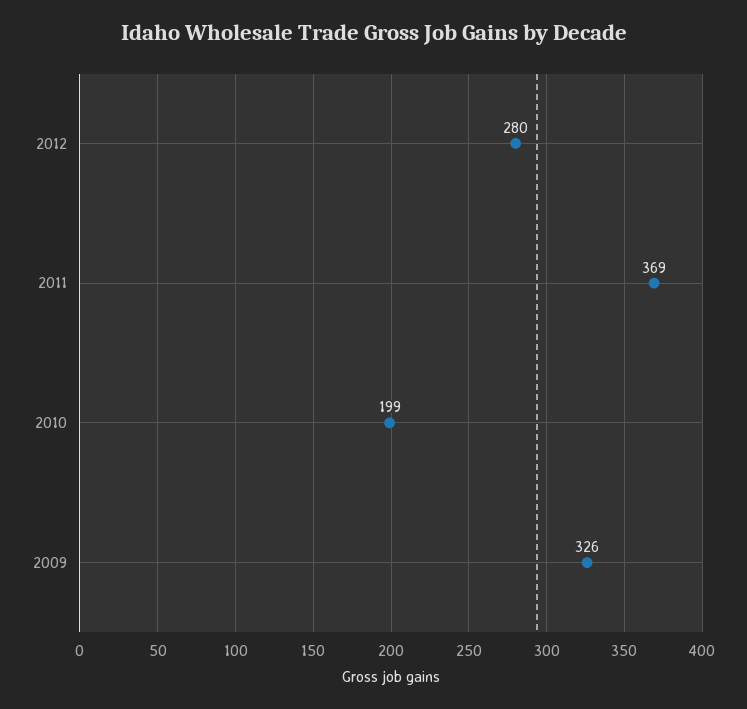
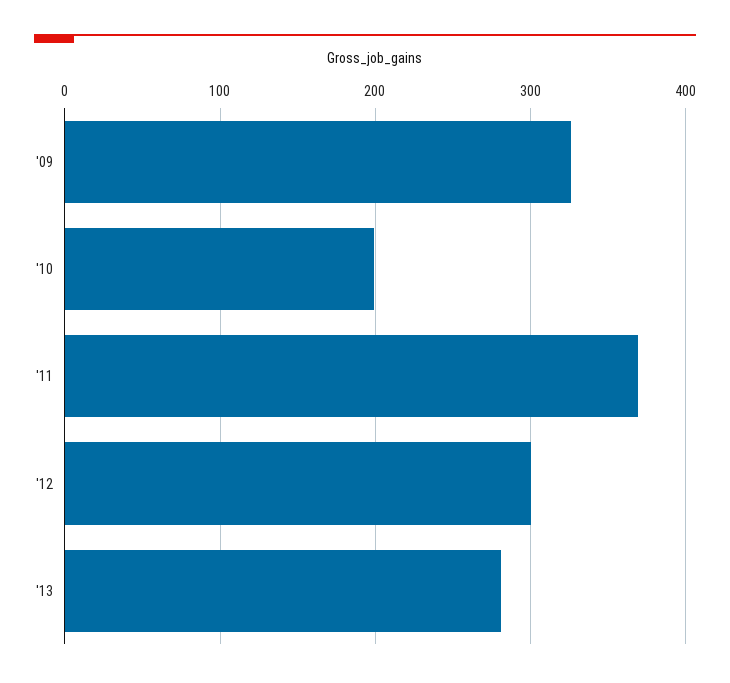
2012: 280 -> 300
'13: none -> 280

